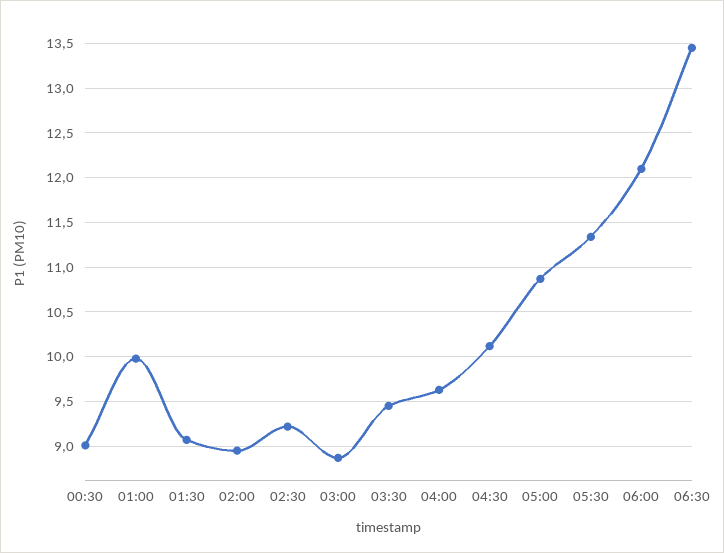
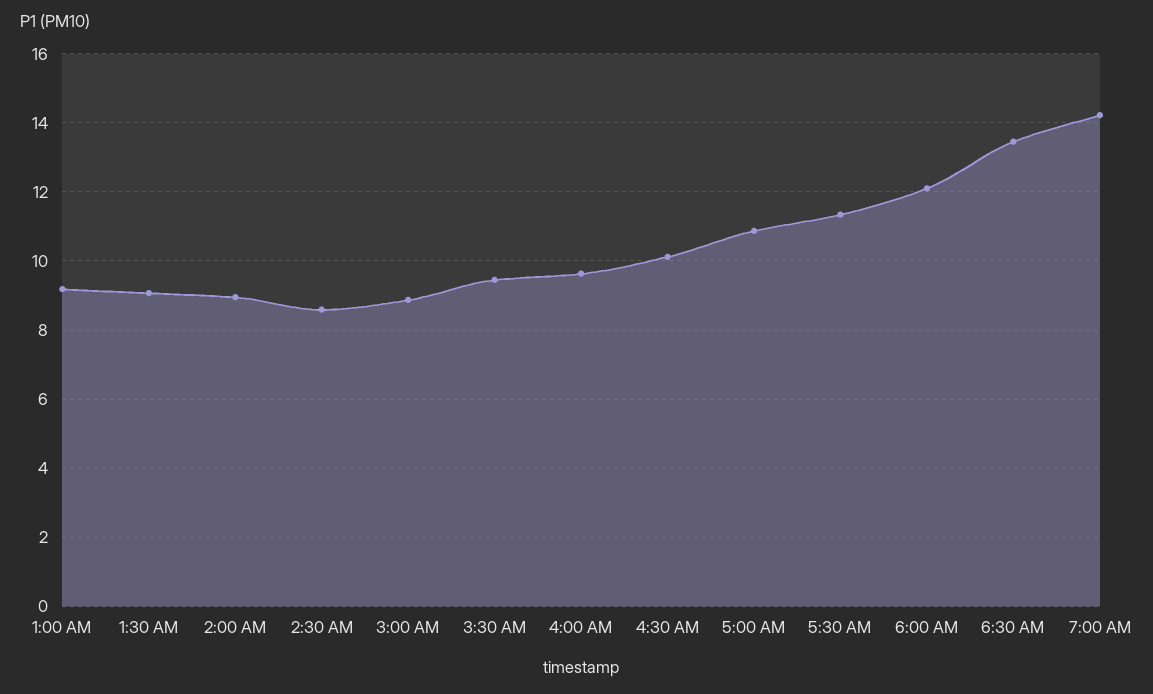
00:30: 9 -> none
01:00: 10 -> 9.2
02:30: 9.2 -> 8.6
7:00 AM: none -> 14.2

